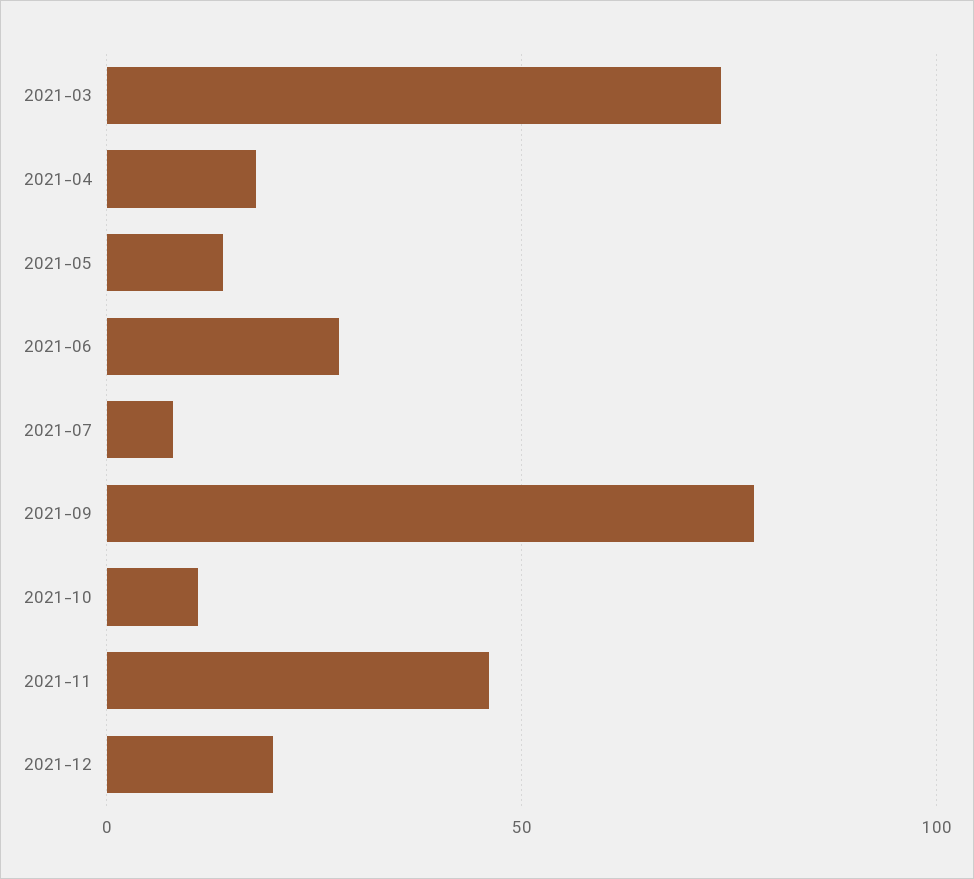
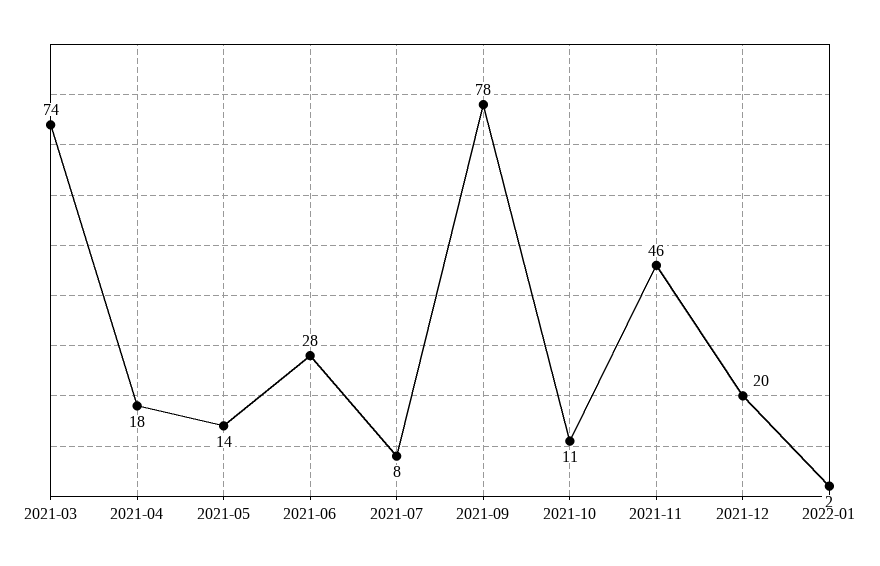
2022-01: none -> 2

